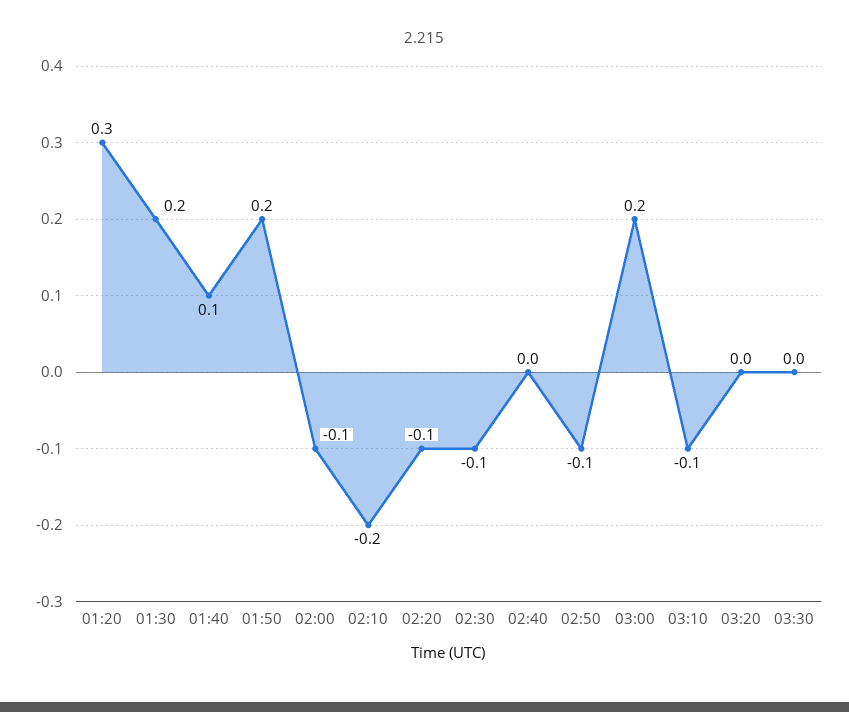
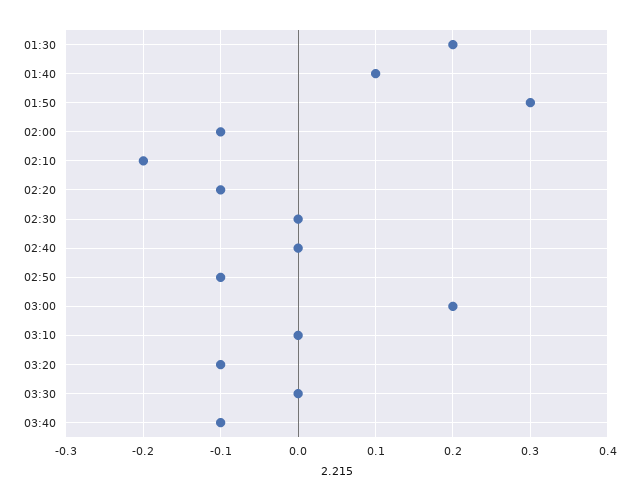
01:20: 0.3 -> none
01:50: 0.2 -> 0.3
02:30: -0.1 -> 0
03:10: -0.1 -> 0
03:20: 0 -> -0.1
03:40: none -> -0.1

